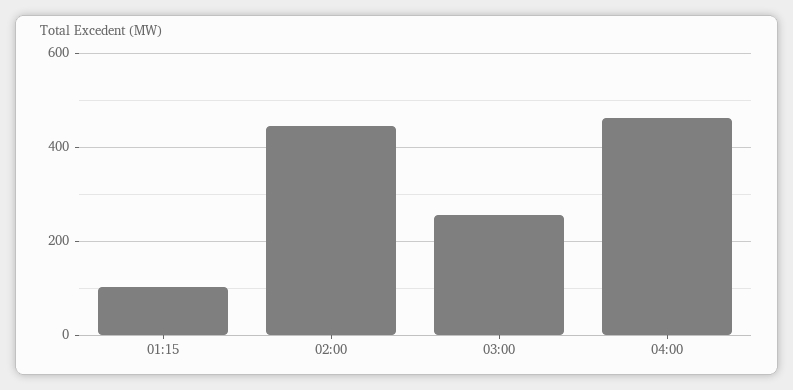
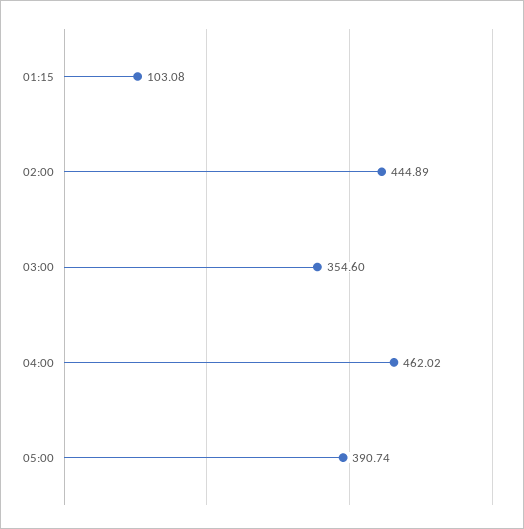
03:00: 260 -> 354.6
05:00: none -> 390.74

